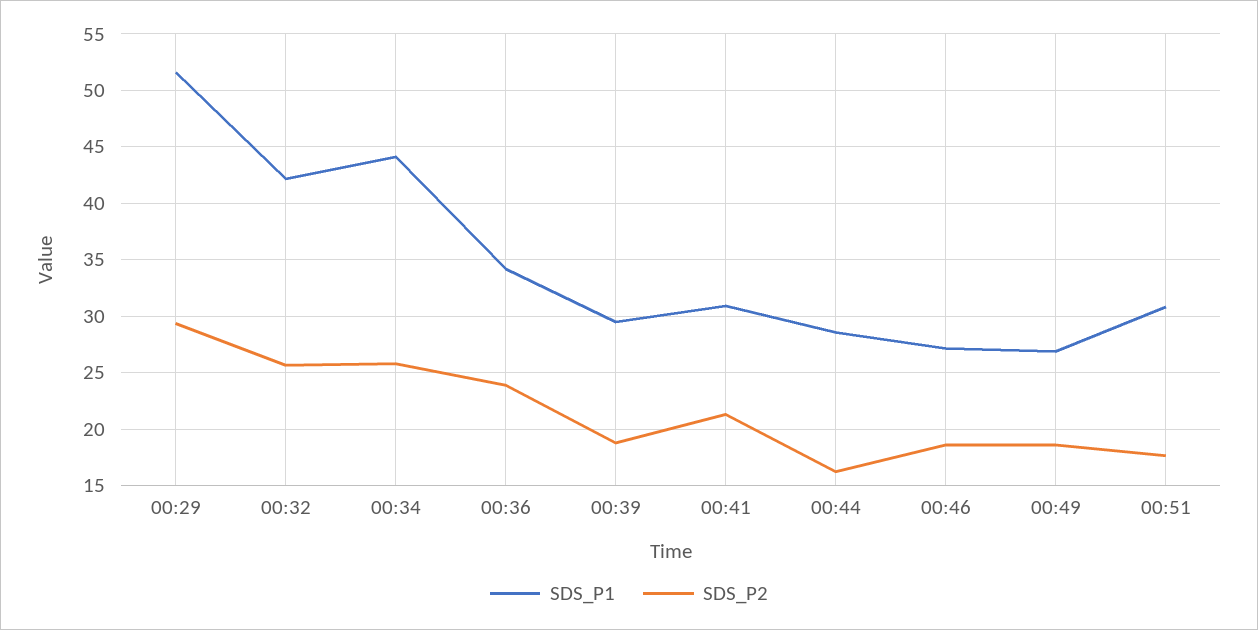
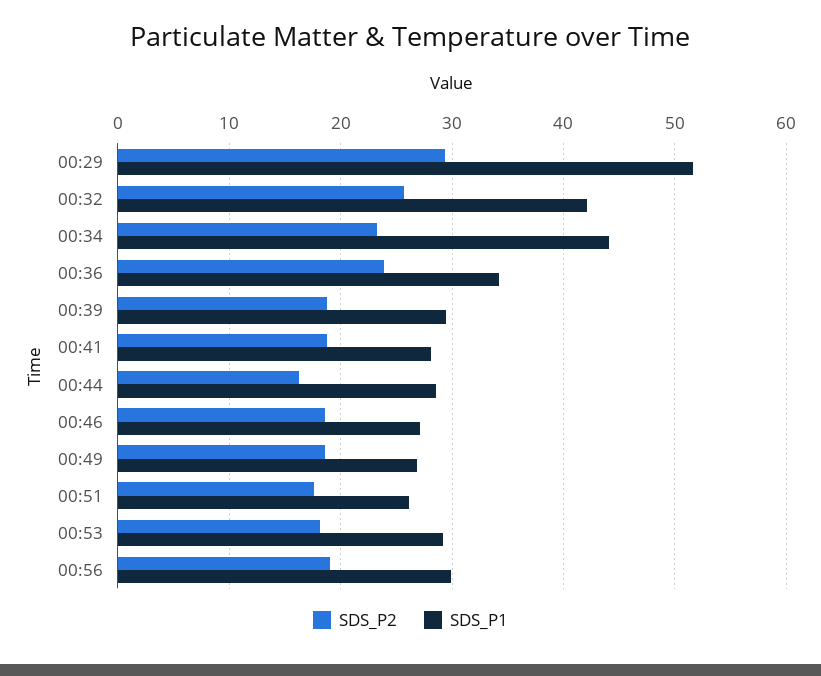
SDS_P2, 00:34: 26 -> 23
SDS_P1, 00:41: 31 -> 28
SDS_P2, 00:41: 21 -> 19
SDS_P1, 00:51: 31 -> 26
SDS_P2, 00:53: none -> 18
SDS_P1, 00:53: none -> 29
SDS_P2, 00:56: none -> 19
SDS_P1, 00:56: none -> 30

